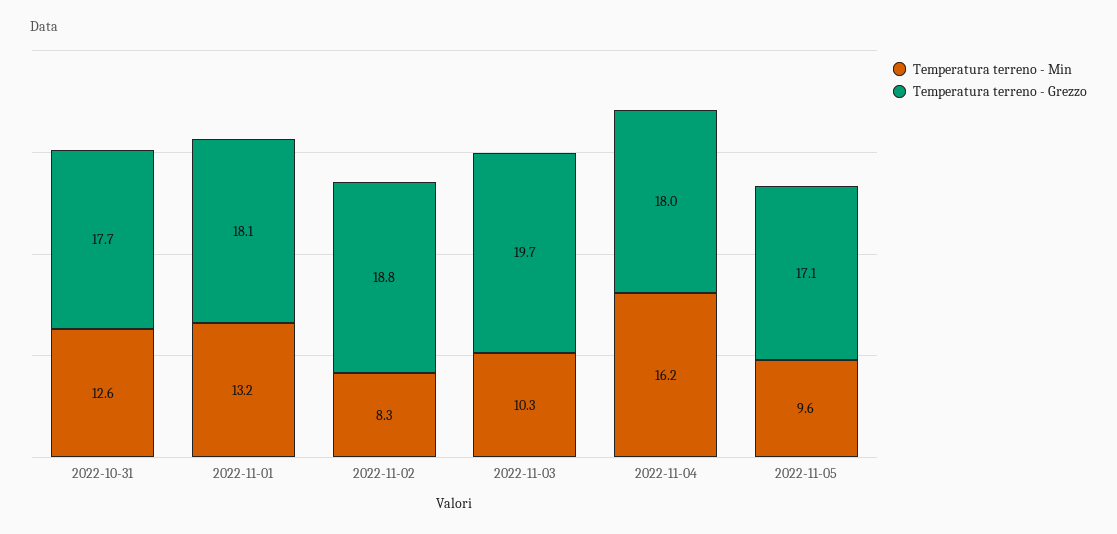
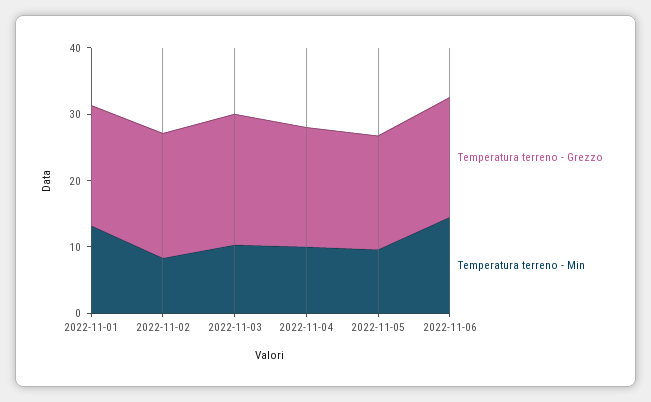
Temperatura terreno - Min, 2022-10-31: 12.6 -> none
Temperatura terreno - Grezzo, 2022-10-31: 17.7 -> none
Temperatura terreno - Min, 2022-11-04: 16.2 -> 10
Temperatura terreno - Grezzo, 2022-11-06: none -> 18
Temperatura terreno - Min, 2022-11-06: none -> 14

